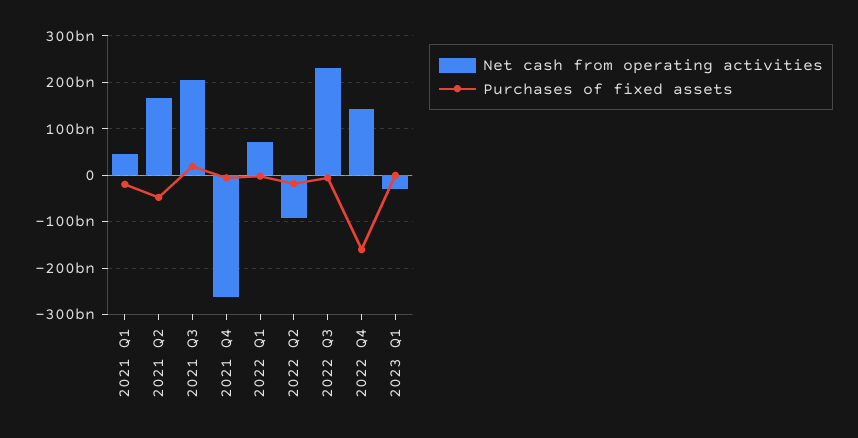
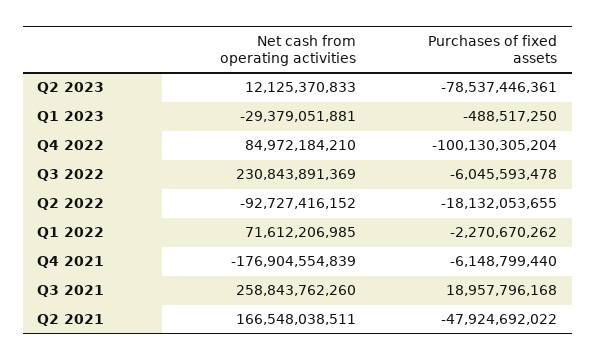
Net cash from operating activities, 2021 Q1: 40000000000 -> none
Purchases of fixed assets, 2021 Q1: -20000000000 -> none
Net cash from operating activities, 2021 Q3: 200000000000 -> 258843762260
Net cash from operating activities, 2021 Q4: -260000000000 -> -176904554839
Net cash from operating activities, 2022 Q4: 140000000000 -> 84972184210
Purchases of fixed assets, 2022 Q4: -160000000000 -> -100130305204
Net cash from operating activities, Q2 2023: none -> 12125370833
Purchases of fixed assets, Q2 2023: none -> -78537446361

